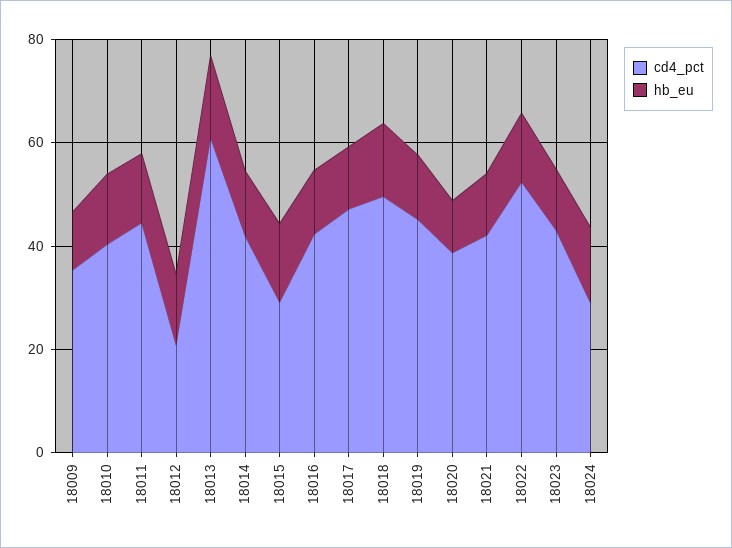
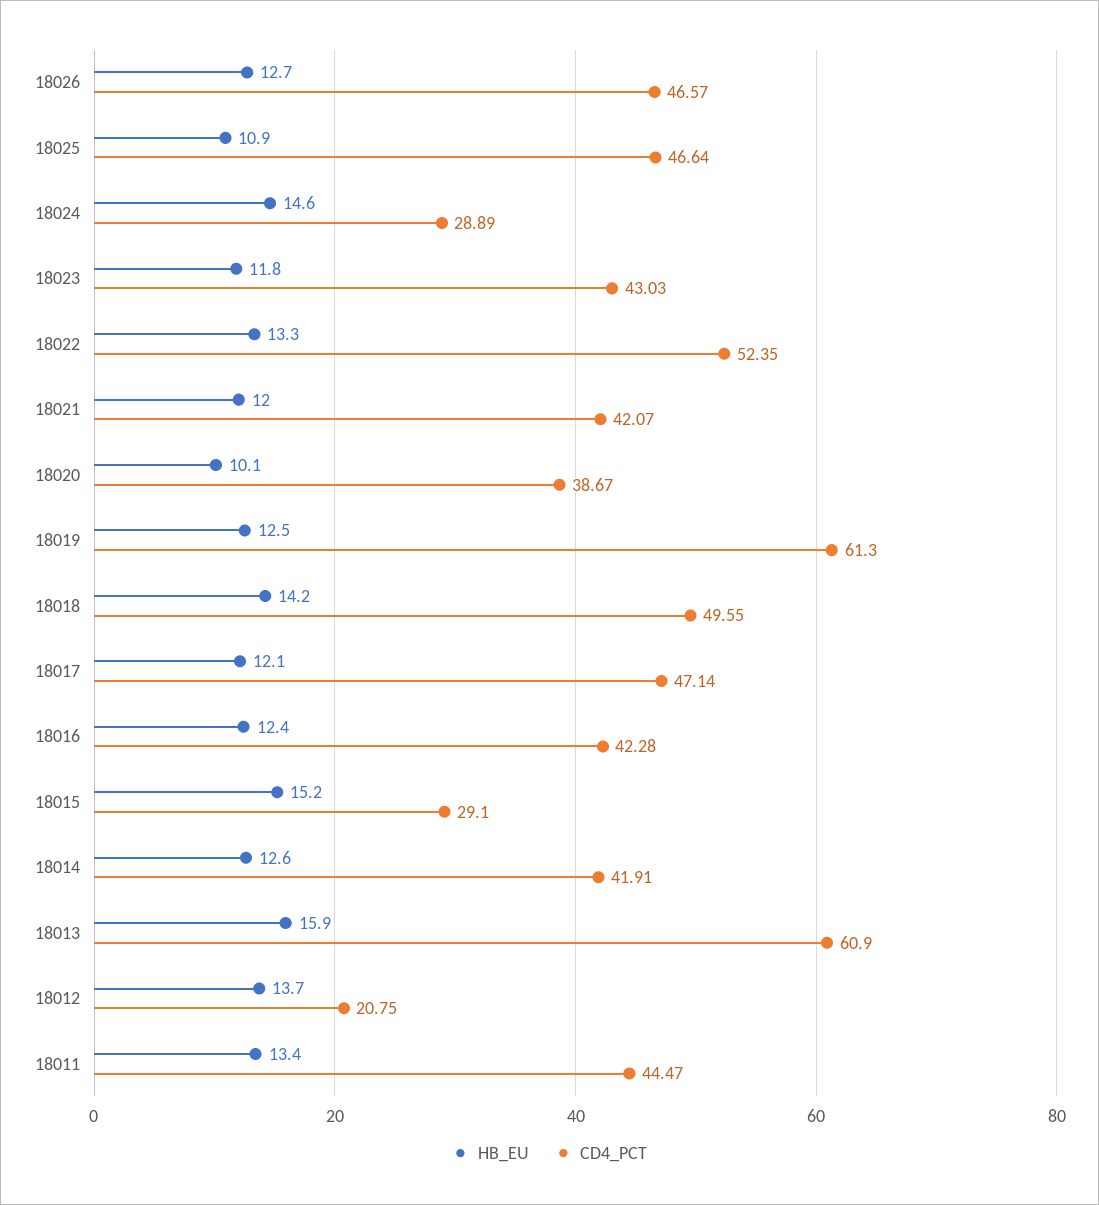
cd4_pct, 18009: 35 -> none
hb_eu, 18009: 10 -> none
cd4_pct, 18010: 40 -> none
hb_eu, 18010: 15 -> none
cd4_pct, 18019: 45 -> 61.3
hb_eu, 18026: none -> 12.7
cd4_pct, 18026: none -> 46.57
hb_eu, 18025: none -> 10.9
cd4_pct, 18025: none -> 46.64

